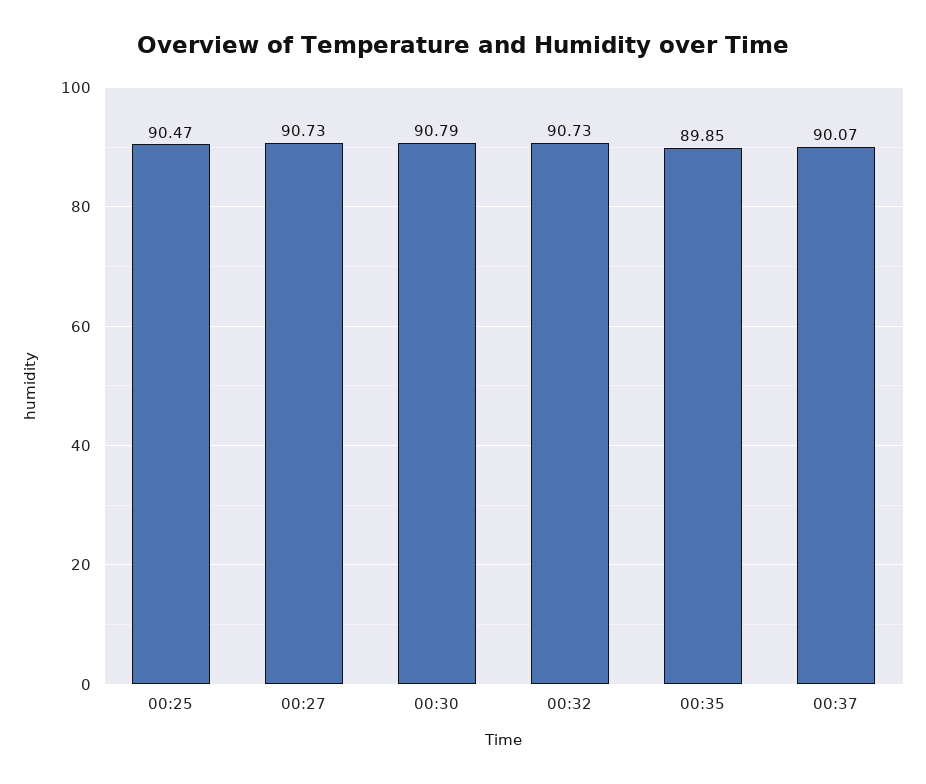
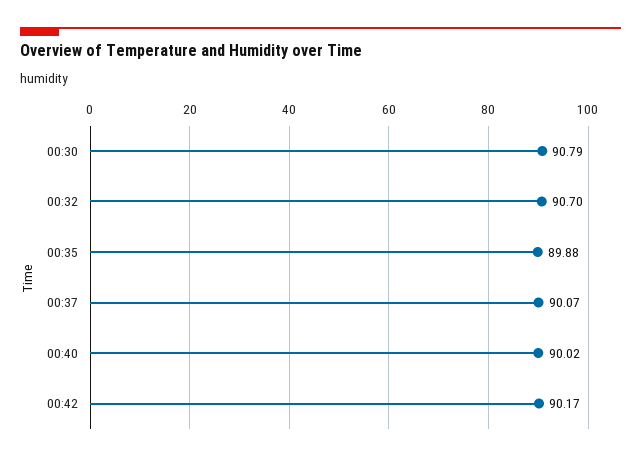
00:25: 90.47 -> none
00:27: 90.73 -> none
00:32: 90.73 -> 90.7
00:35: 89.85 -> 89.88
00:40: none -> 90.02
00:42: none -> 90.17

